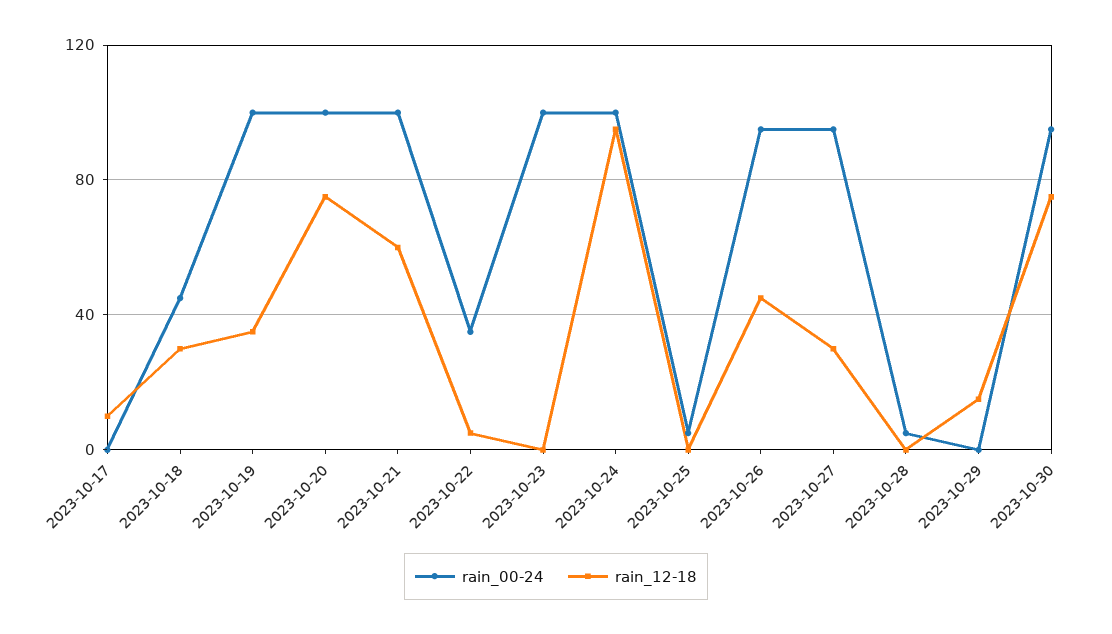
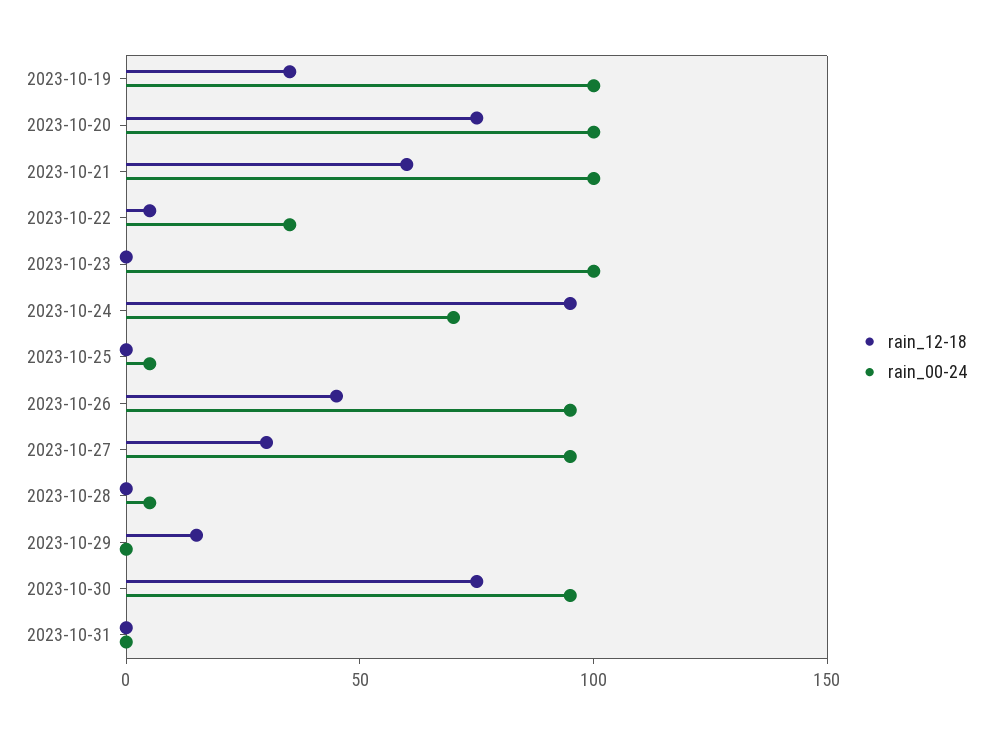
rain_00-24, 2023-10-17: 0 -> none
rain_12-18, 2023-10-17: 10 -> none
rain_00-24, 2023-10-18: 45 -> none
rain_12-18, 2023-10-18: 30 -> none
rain_00-24, 2023-10-24: 100 -> 70
rain_12-18, 2023-10-31: none -> 0
rain_00-24, 2023-10-31: none -> 0

